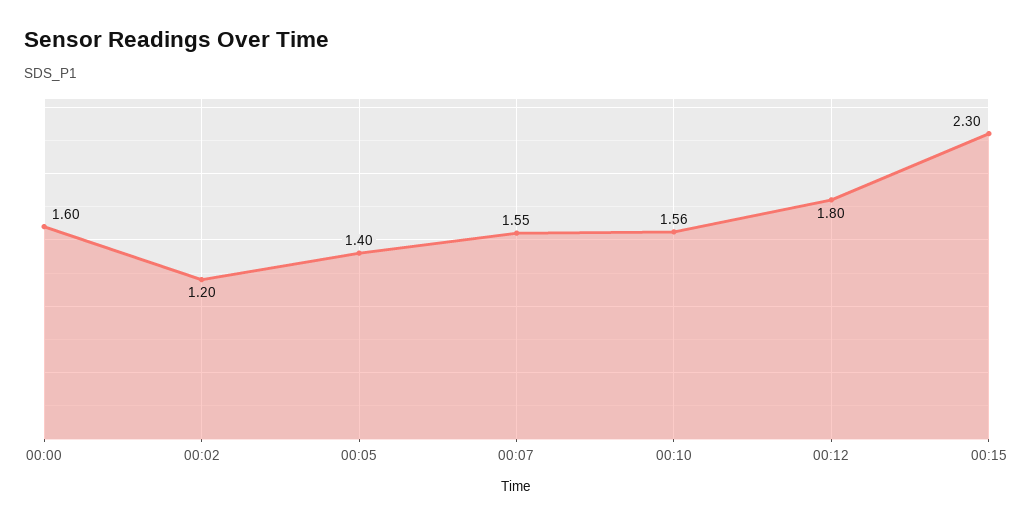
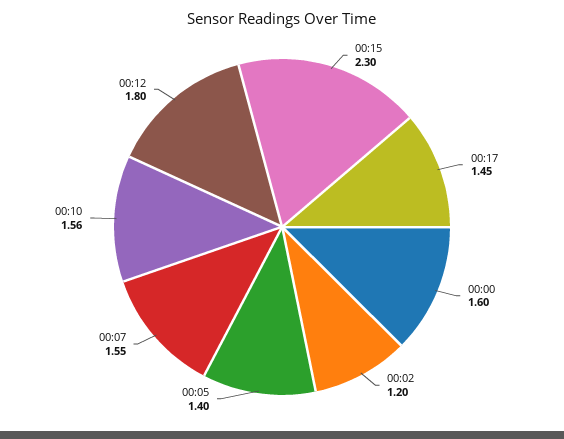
00:17: none -> 1.45

